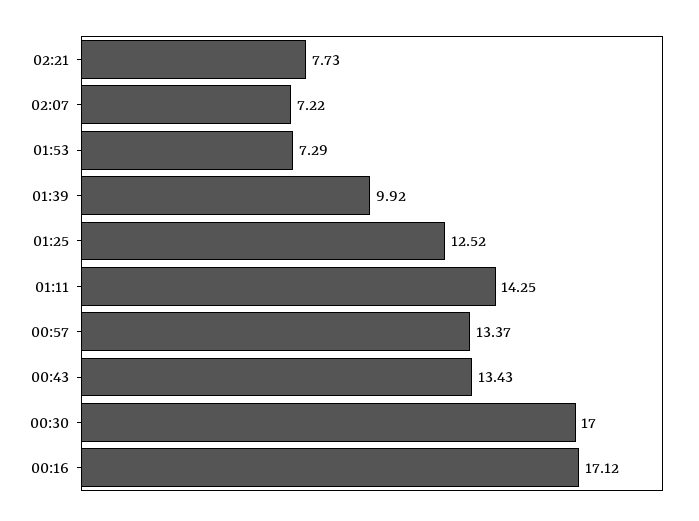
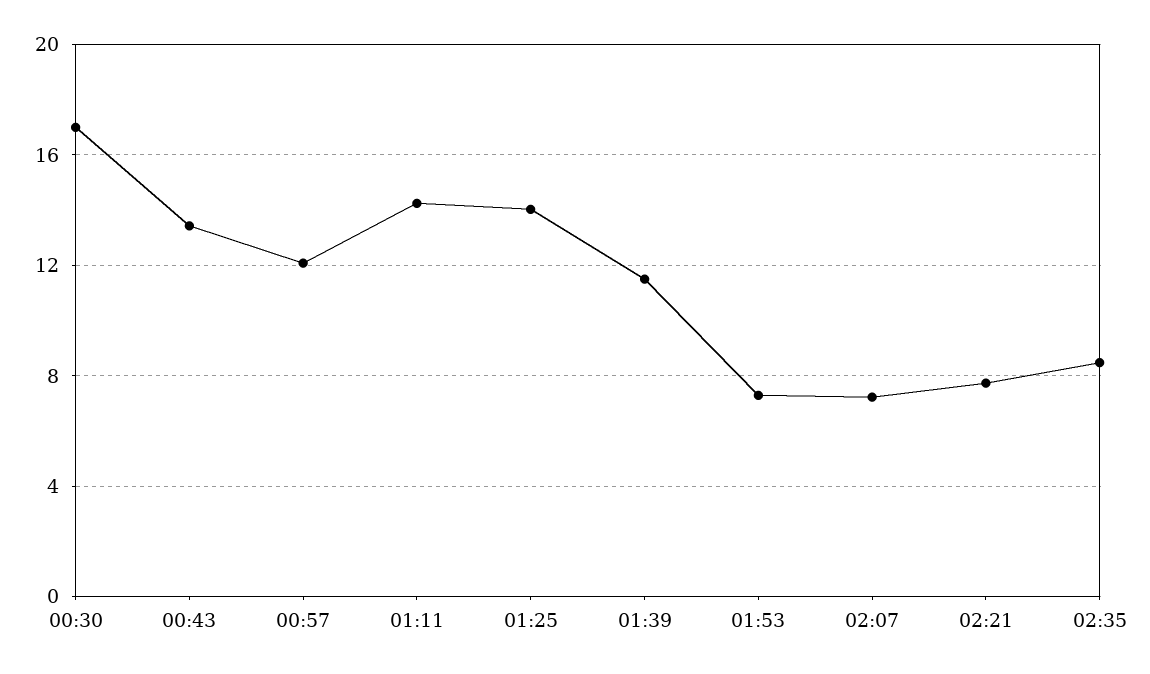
01:39: 9.92 -> 11.5
01:25: 12.52 -> 14
00:57: 13.37 -> 12
00:16: 17.12 -> none
02:35: none -> 8.5

